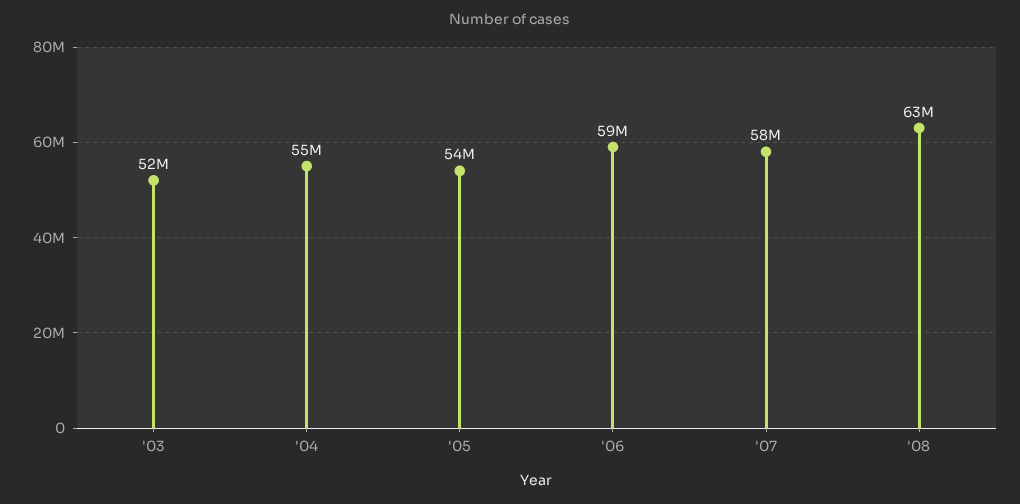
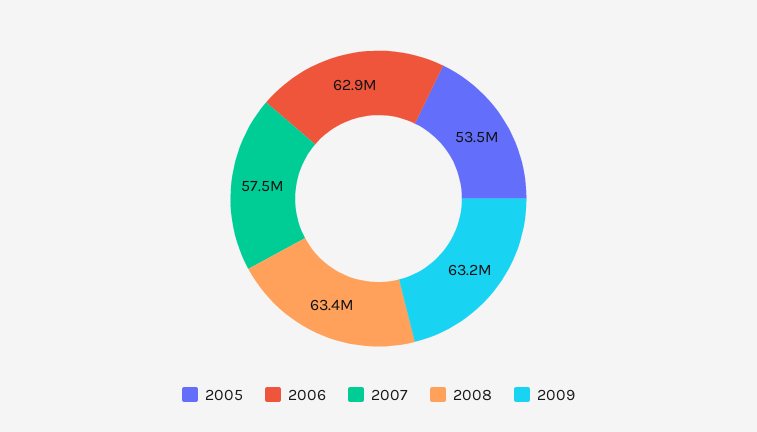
'03: 52000000 -> none
'04: 55000000 -> none
'06: 59000000 -> 62900000
2009: none -> 63200000

